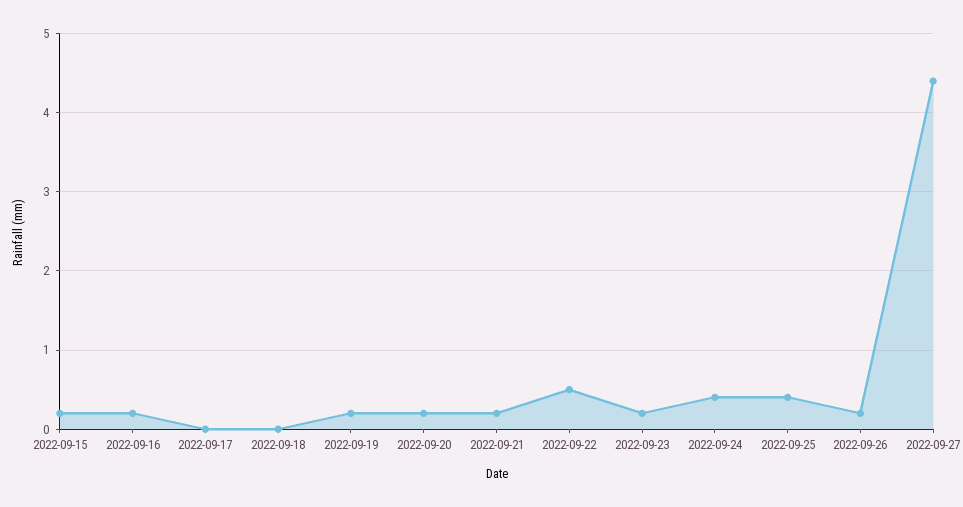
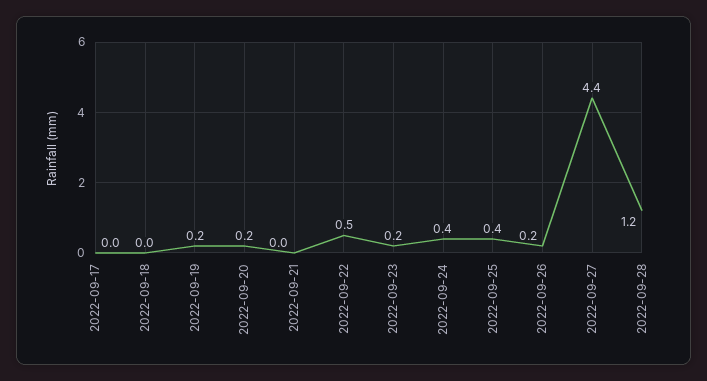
2022-09-15: 0.2 -> none
2022-09-16: 0.2 -> none
2022-09-21: 0.2 -> 0
2022-09-28: none -> 1.2

